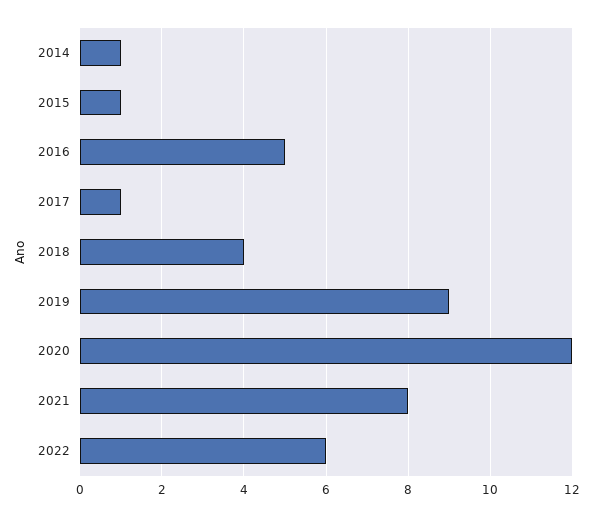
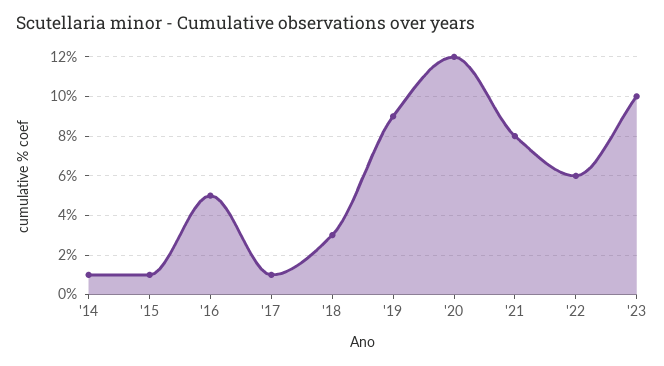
2018: 4 -> 3
'23: none -> 10

